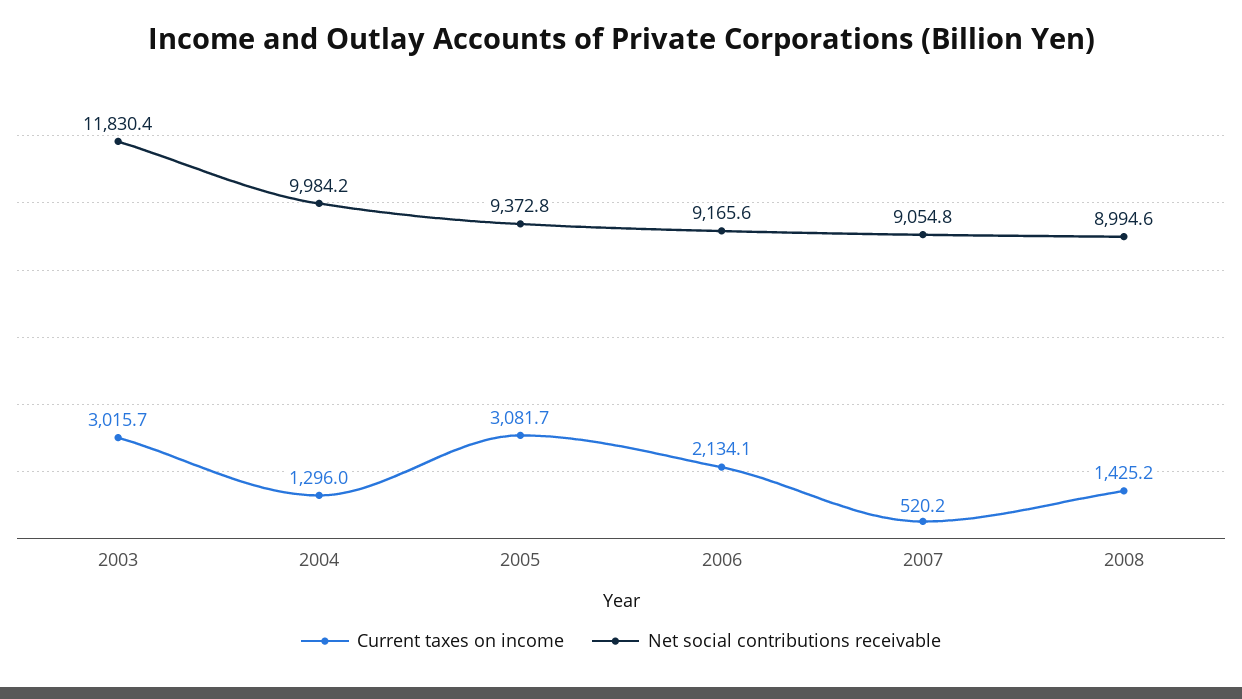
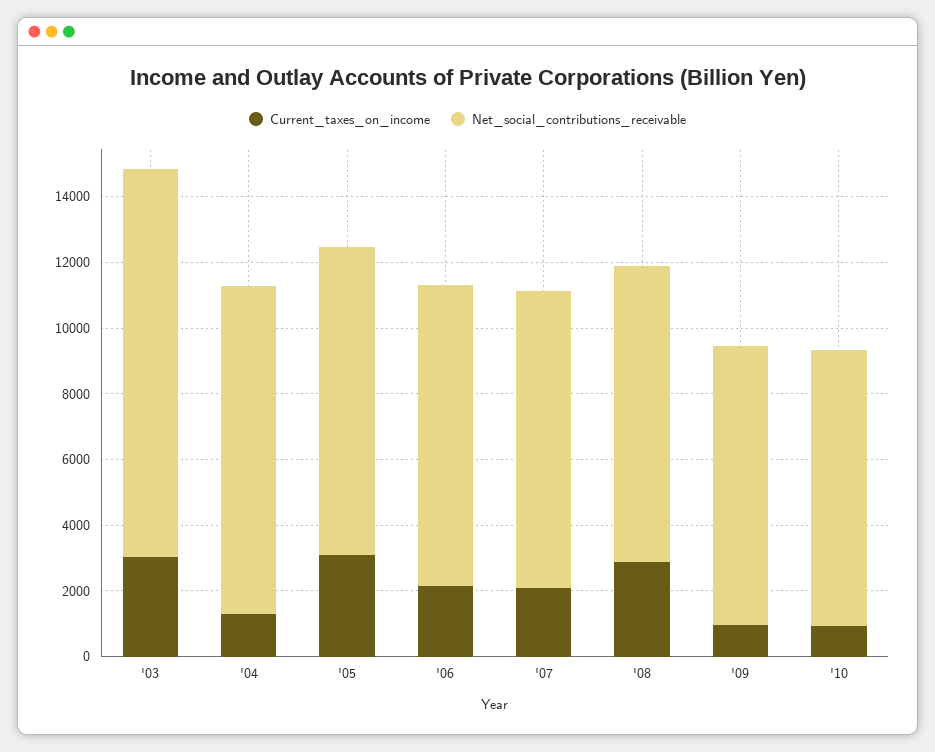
Current taxes on income, 2007: 520.2 -> 2000
Current taxes on income, 2008: 1425.2 -> 3000
Current taxes on income, '09: none -> 1000
Net social contributions receivable, '09: none -> 8500
Current taxes on income, '10: none -> 1000
Net social contributions receivable, '10: none -> 8500

